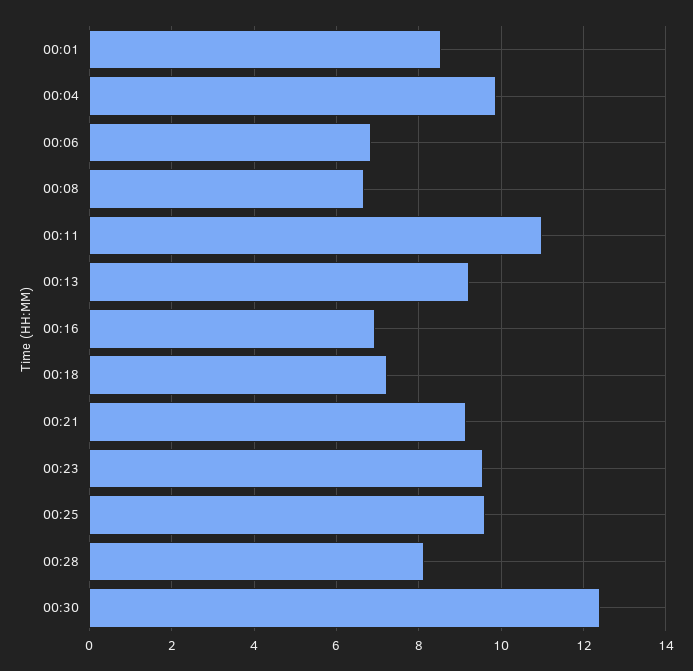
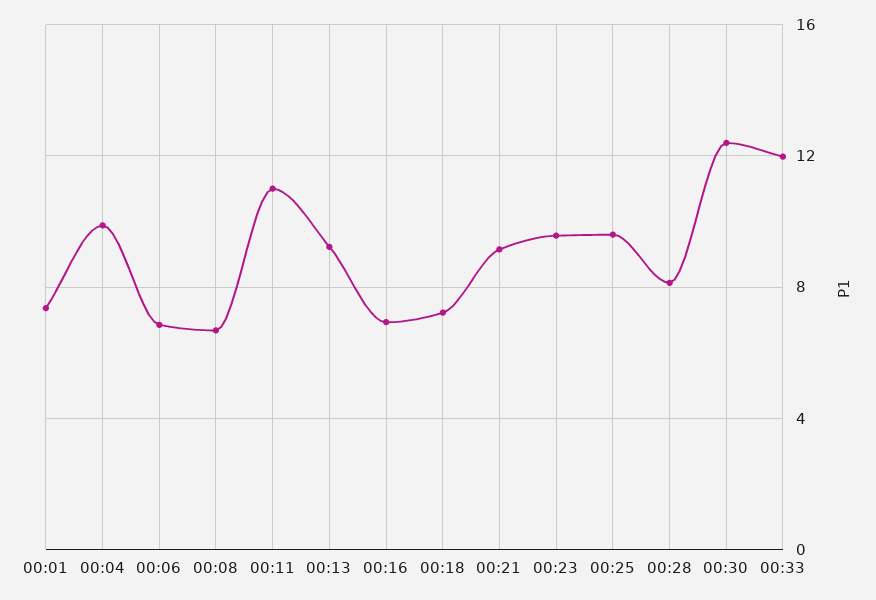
00:01: 8.6 -> 7.5
00:33: none -> 12

